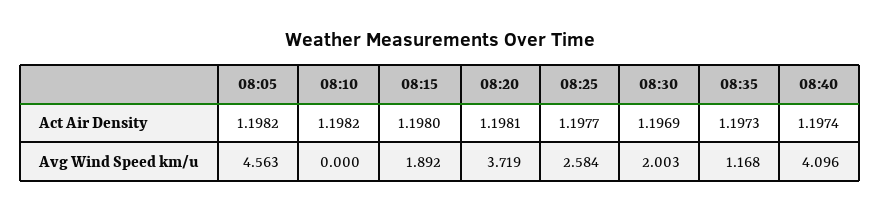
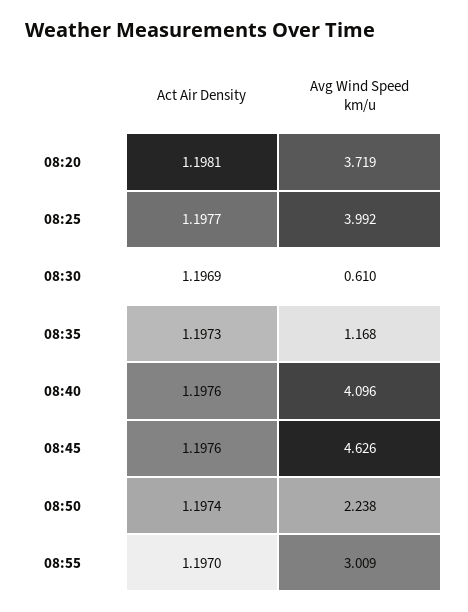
08:05, Act Air Density: 1.1982 -> none
08:10, Act Air Density: 1.1982 -> none
08:15, Act Air Density: 1.198 -> none
08:40, Act Air Density: 1.1974 -> 1.1976
08:05, Avg Wind Speed km/u: 4.563 -> none
08:10, Avg Wind Speed km/u: 0 -> none
08:15, Avg Wind Speed km/u: 1.892 -> none
08:25, Avg Wind Speed km/u: 2.584 -> 3.992
08:30, Avg Wind Speed km/u: 2.003 -> 0.61
08:45, Act Air Density: none -> 1.1976
08:45, Avg Wind Speed km/u: none -> 4.626
08:50, Act Air Density: none -> 1.1974
08:50, Avg Wind Speed km/u: none -> 2.238
08:55, Act Air Density: none -> 1.197
08:55, Avg Wind Speed km/u: none -> 3.009

